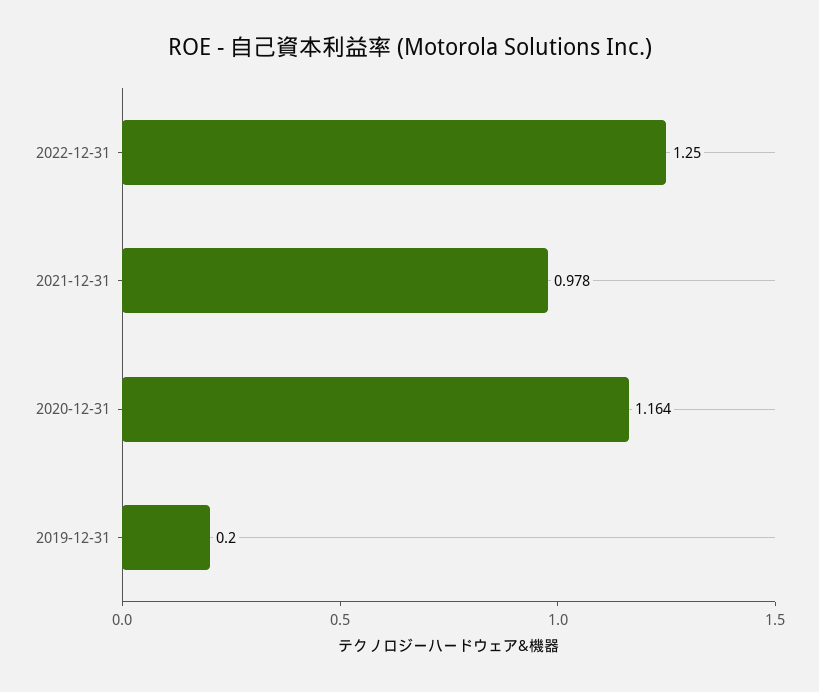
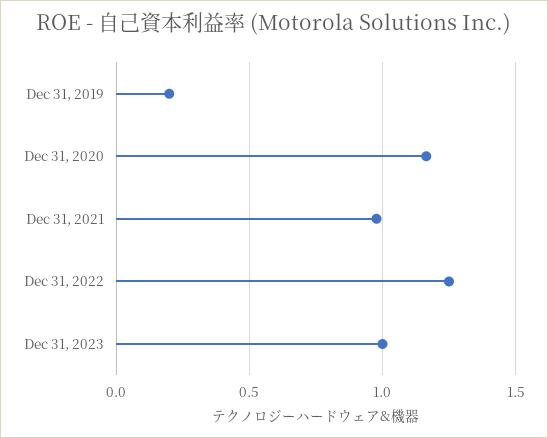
Dec 31, 2023: none -> 1

